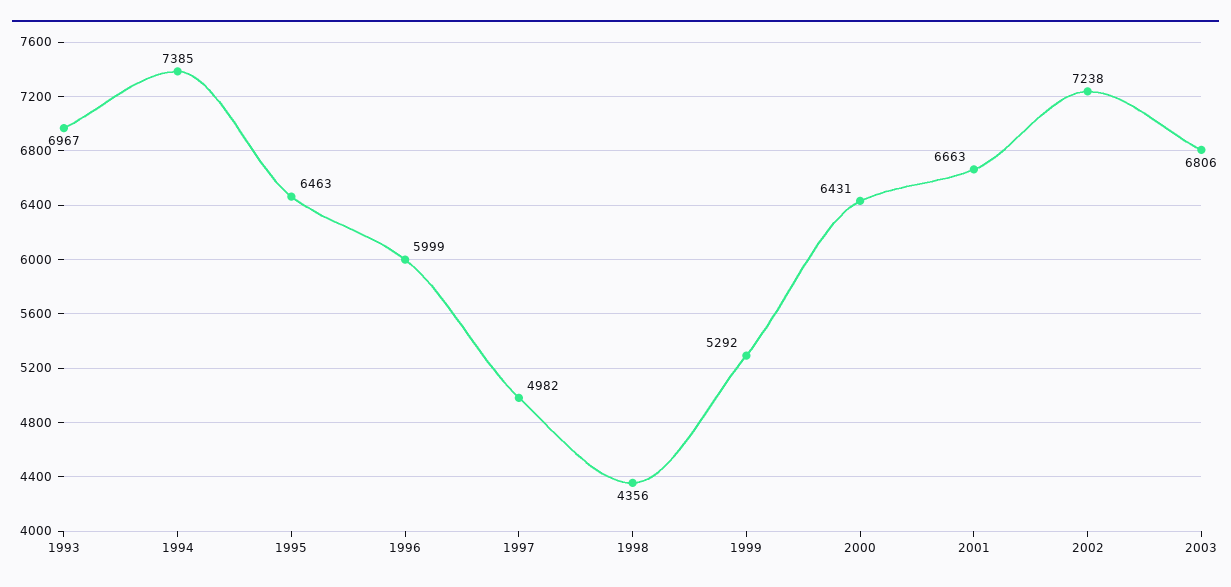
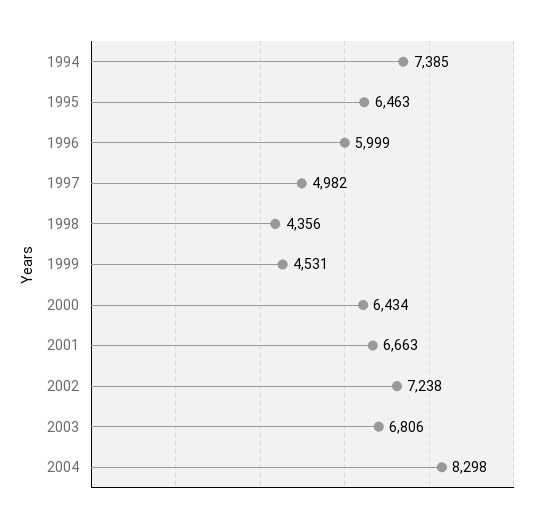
1993: 6967 -> none
1999: 5292 -> 4531
2000: 6431 -> 6434
2004: none -> 8298

